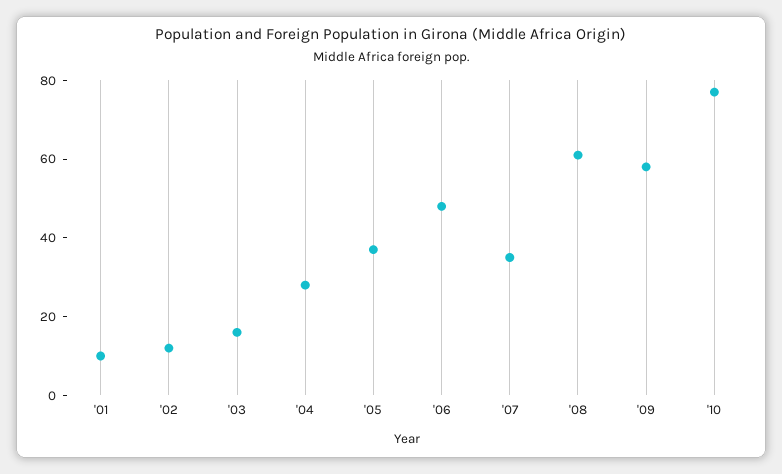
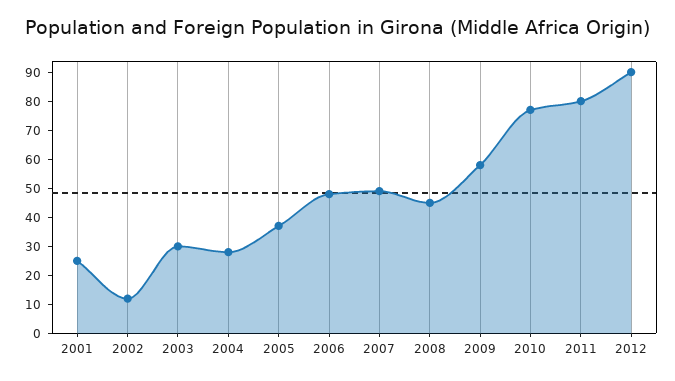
'01: 10 -> 25
'03: 15 -> 30
'07: 35 -> 50
'08: 60 -> 45
2011: none -> 80
2012: none -> 90

